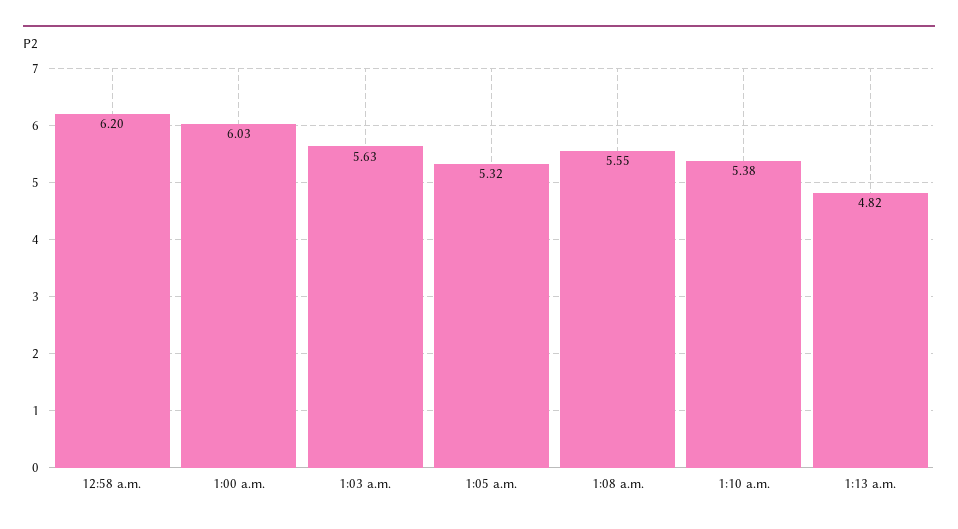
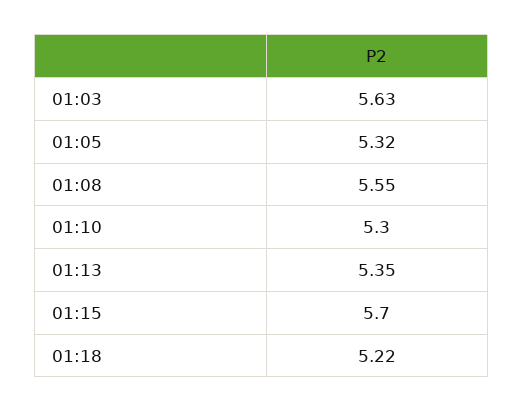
12:58 a.m.: 6.2 -> none
1:00 a.m.: 6.03 -> none
1:10 a.m.: 5.38 -> 5.3
1:13 a.m.: 4.82 -> 5.35
01:15: none -> 5.7
01:18: none -> 5.22

